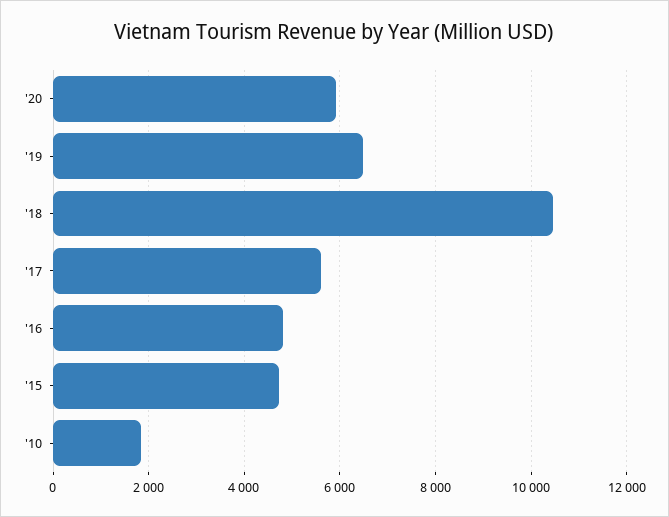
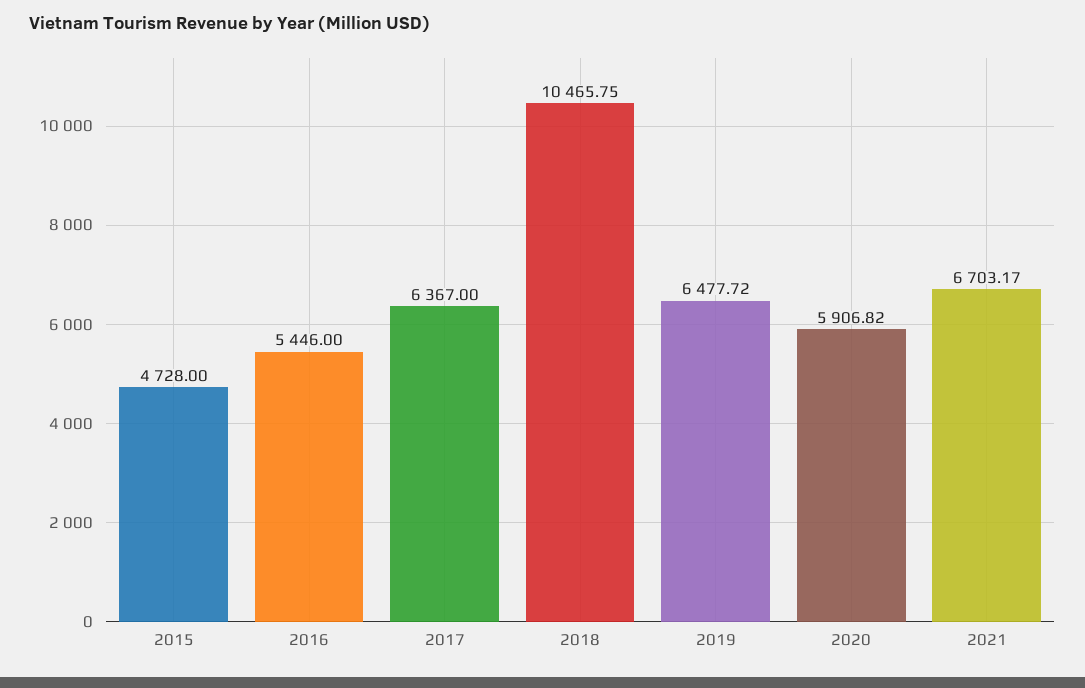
'17: 5600 -> 6367
'16: 4800 -> 5446
'10: 1800 -> none
2021: none -> 6703.17

